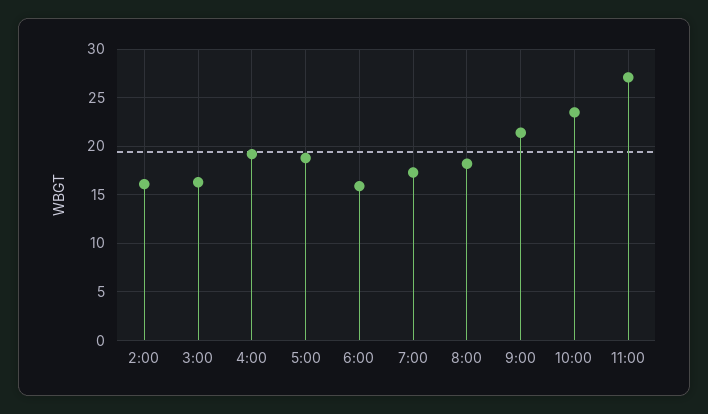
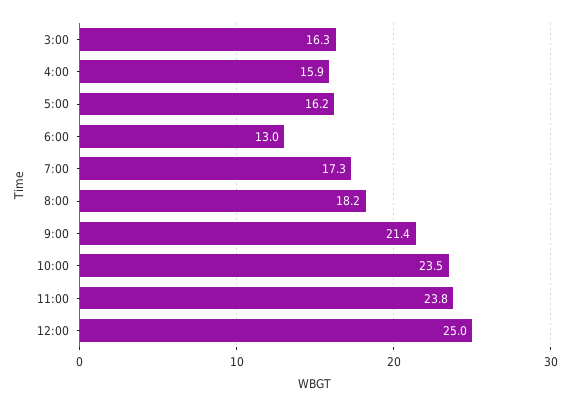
2:00: 16 -> none
4:00: 19 -> 15.9
5:00: 19 -> 16.2
6:00: 16 -> 13
11:00: 27 -> 23.8
12:00: none -> 25

